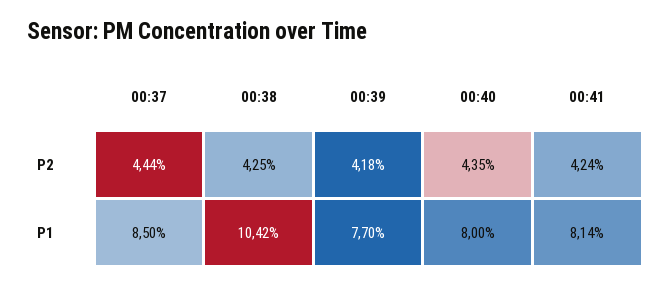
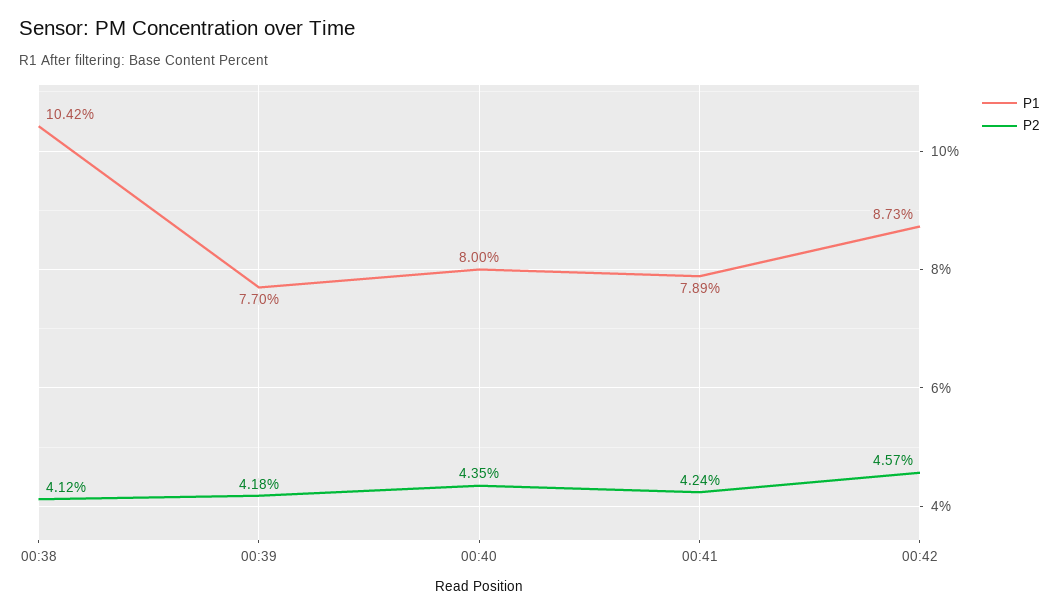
P2, 00:37: 4.44 -> none
P2, 00:38: 4.25 -> 4.12
P1, 00:37: 8.5 -> none
P1, 00:41: 8.14 -> 7.89
P1, 00:42: none -> 8.73
P2, 00:42: none -> 4.57

